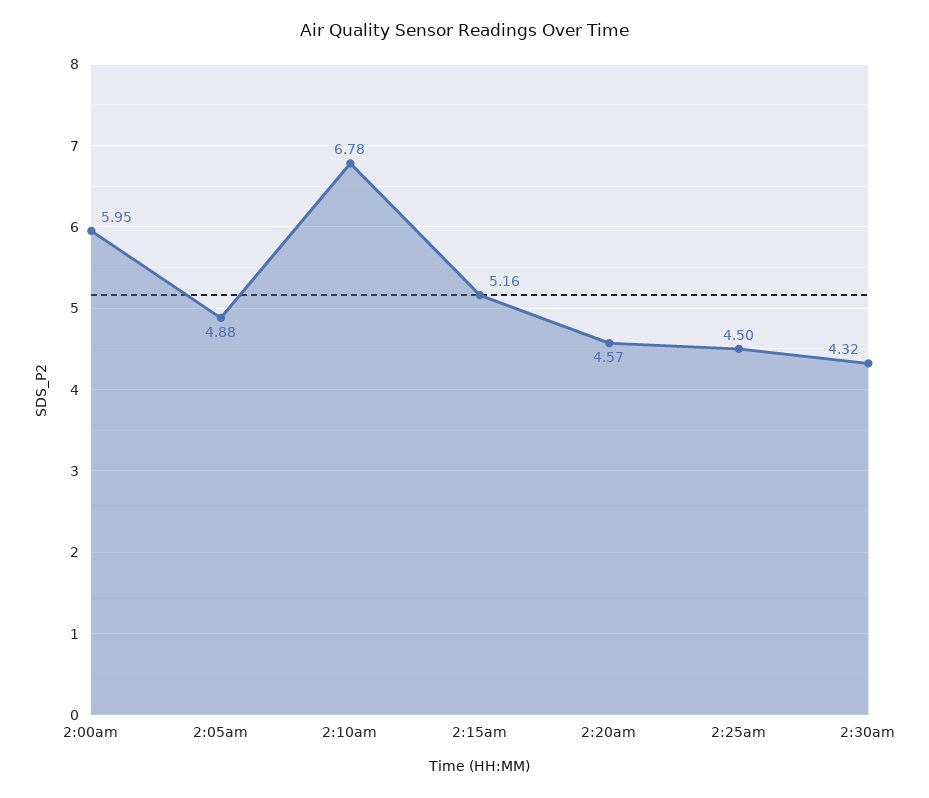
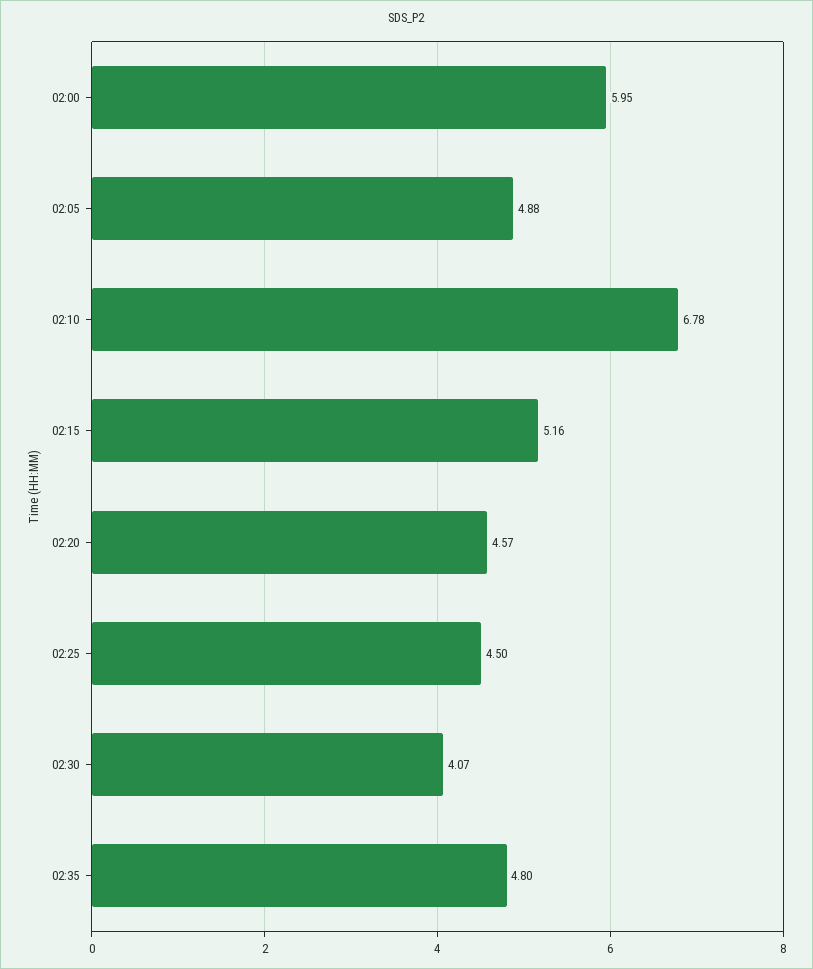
2:30am: 4.32 -> 4.07
02:35: none -> 4.8

